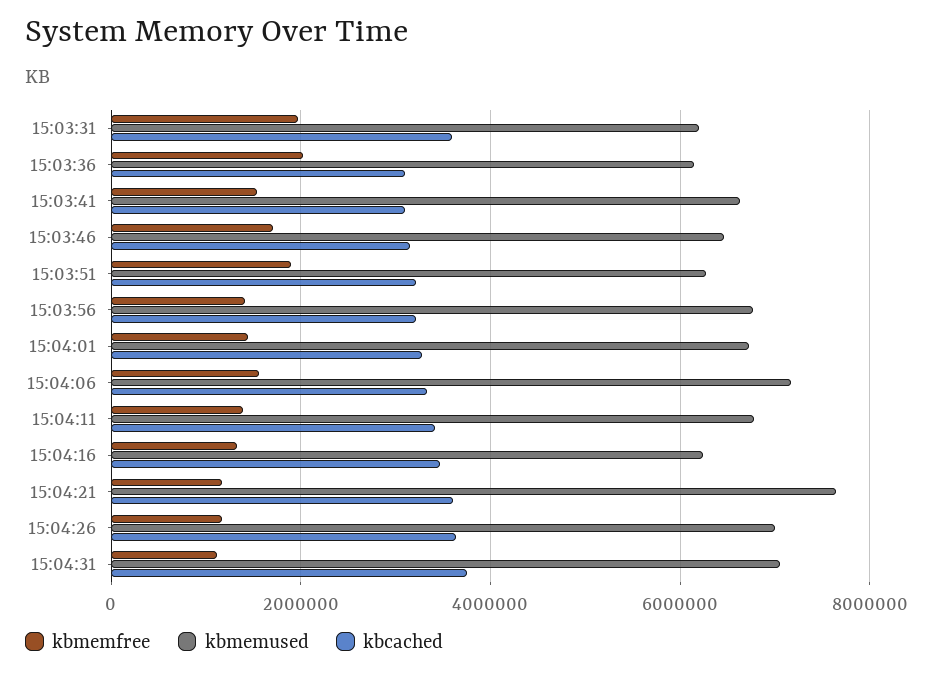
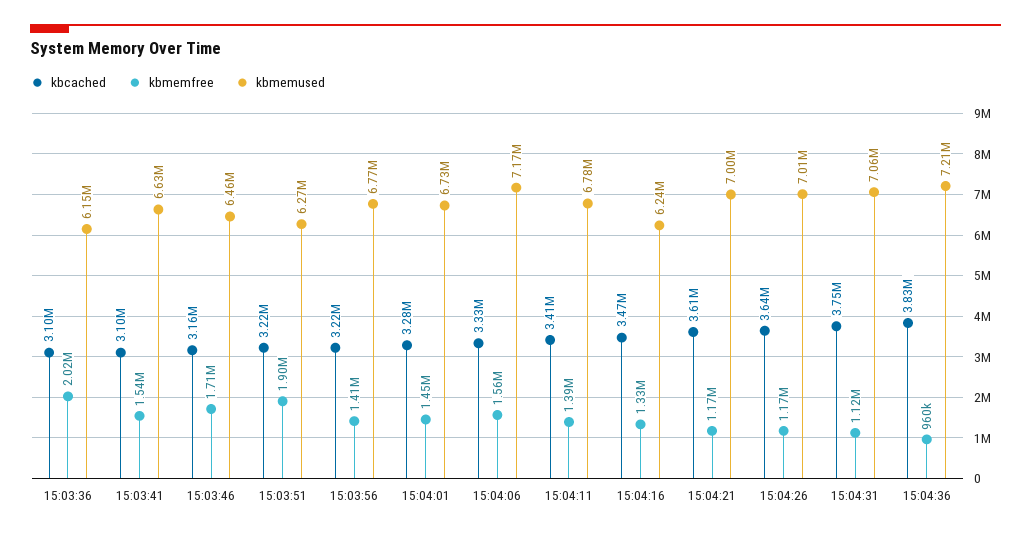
kbmemfree, 15:03:31: 2000000 -> none
kbmemused, 15:03:31: 6200000 -> none
kbcached, 15:03:31: 3600000 -> none
kbmemused, 15:04:21: 7600000 -> 7000000
kbcached, 15:04:36: none -> 3830000
kbmemfree, 15:04:36: none -> 960000
kbmemused, 15:04:36: none -> 7210000

